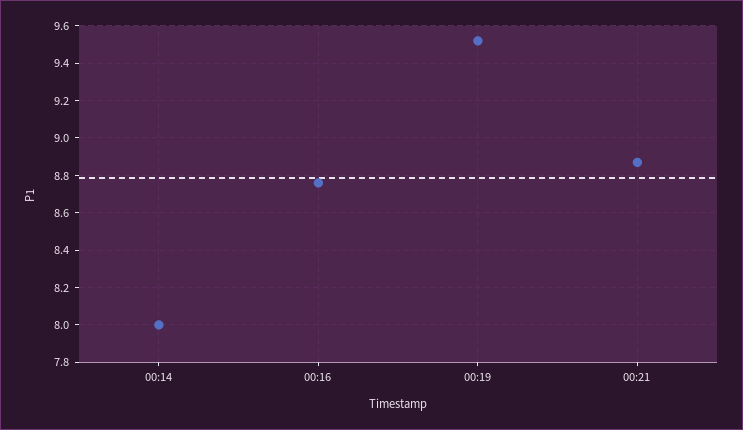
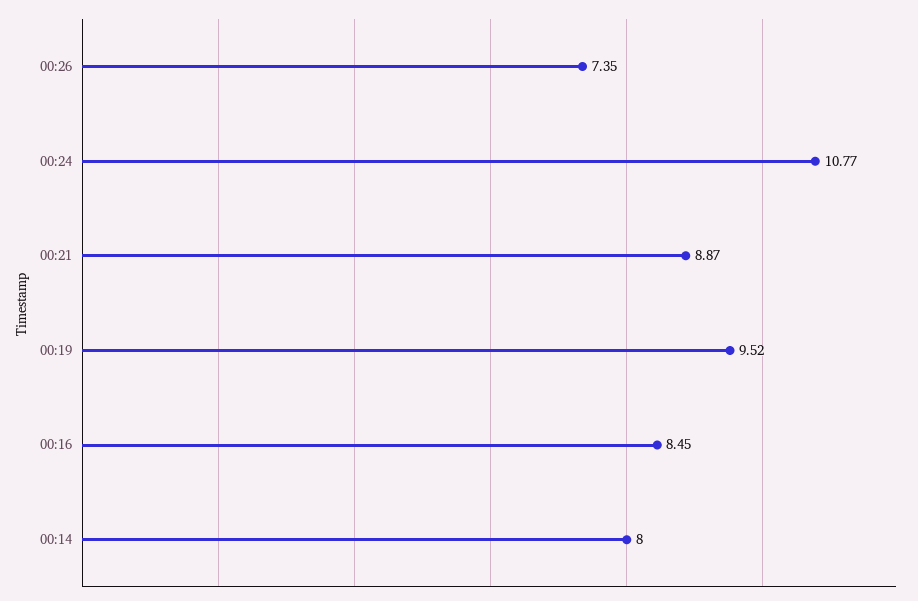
00:16: 8.75 -> 8.45
00:26: none -> 7.35
00:24: none -> 10.77

